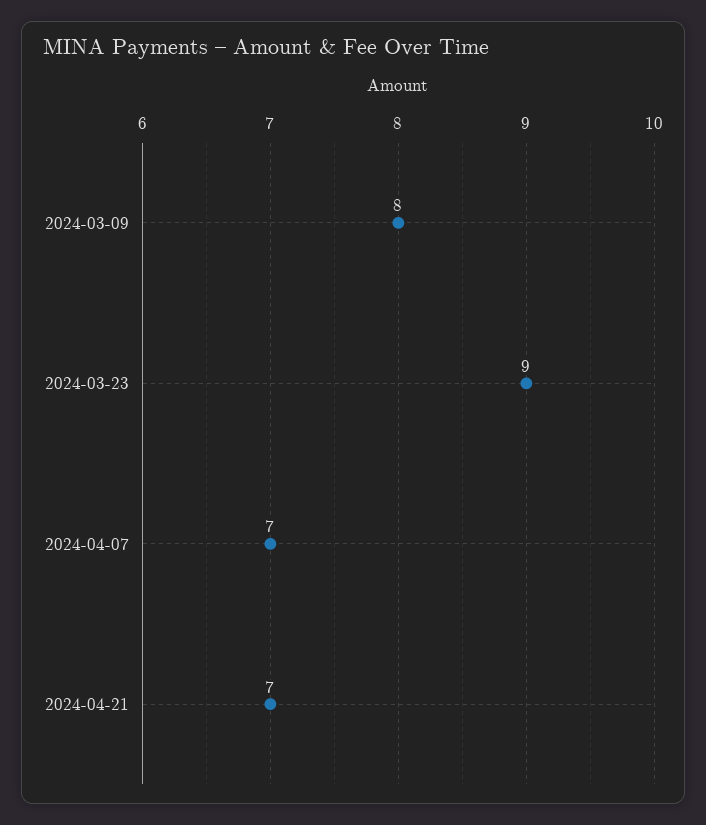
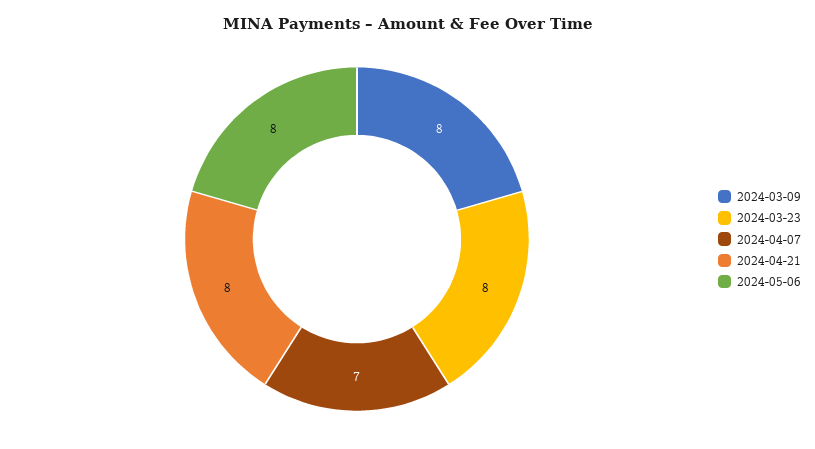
2024-03-23: 9 -> 8
2024-04-21: 7 -> 8
2024-05-06: none -> 8

